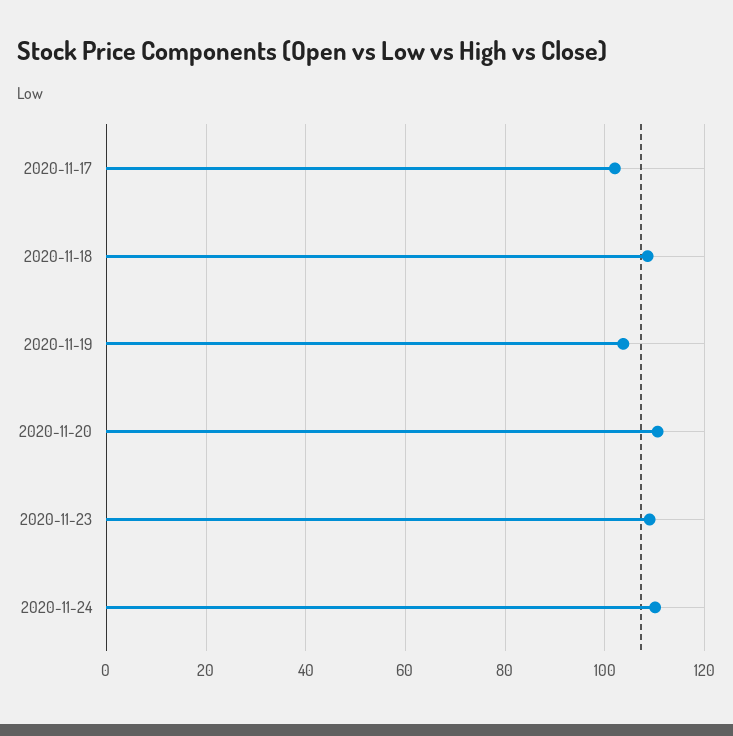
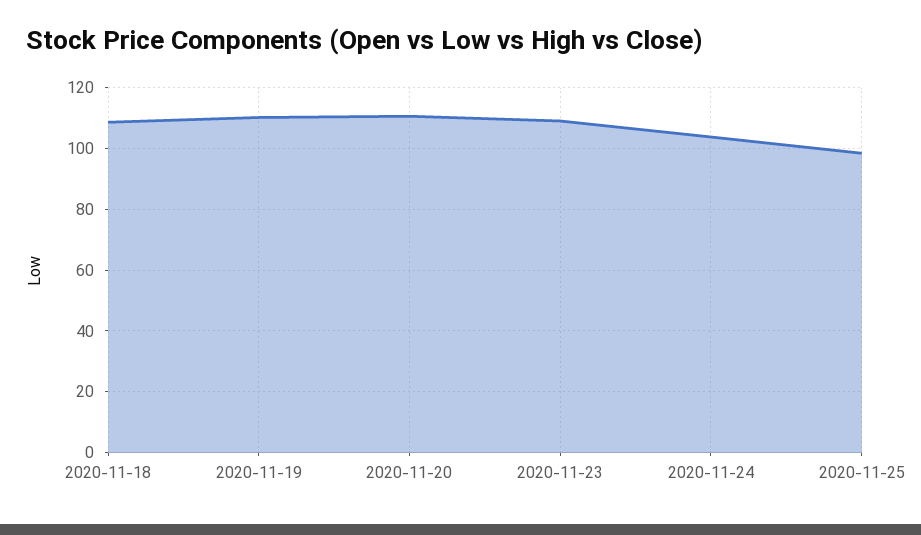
2020-11-17: 102 -> none
2020-11-19: 104 -> 110
2020-11-24: 110 -> 104
2020-11-25: none -> 98

